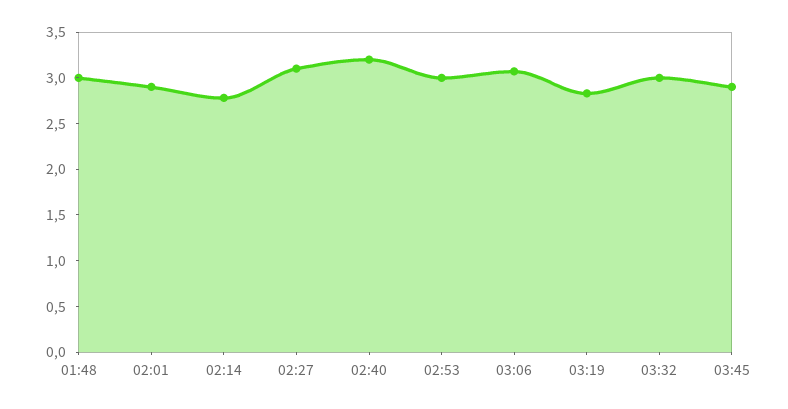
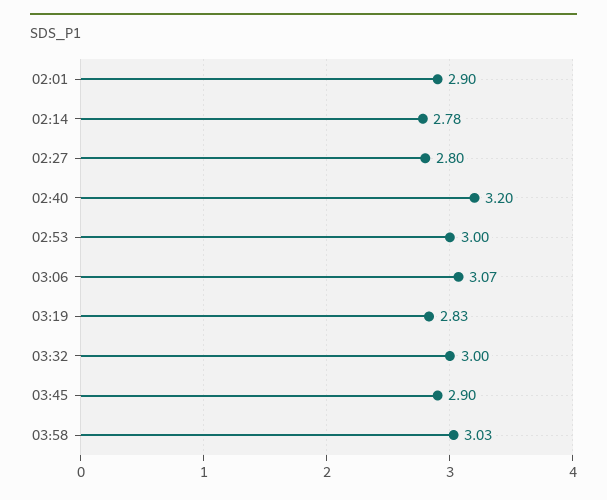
01:48: 3 -> none
02:27: 3.1 -> 2.8
03:58: none -> 3.03

